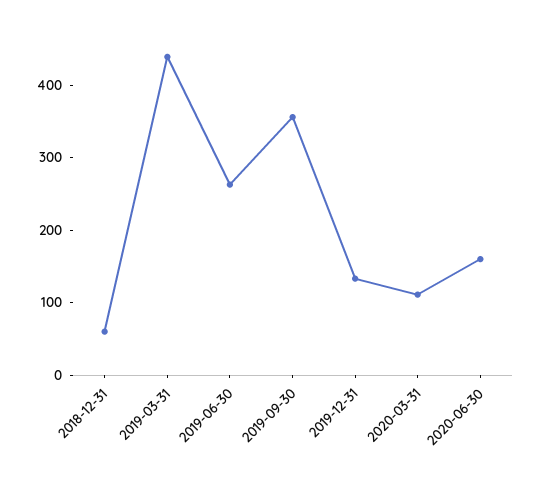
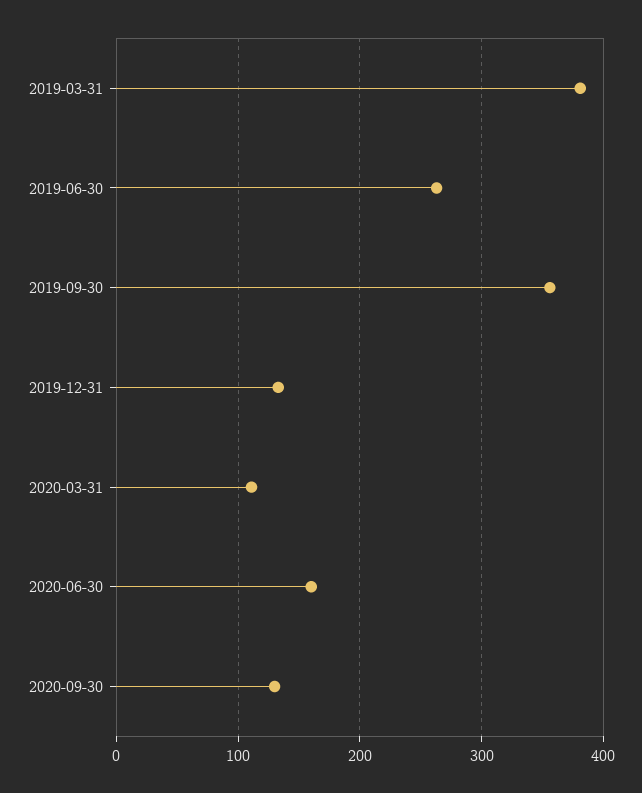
2018-12-31: 60 -> none
2019-03-31: 440 -> 380
2020-09-30: none -> 130

